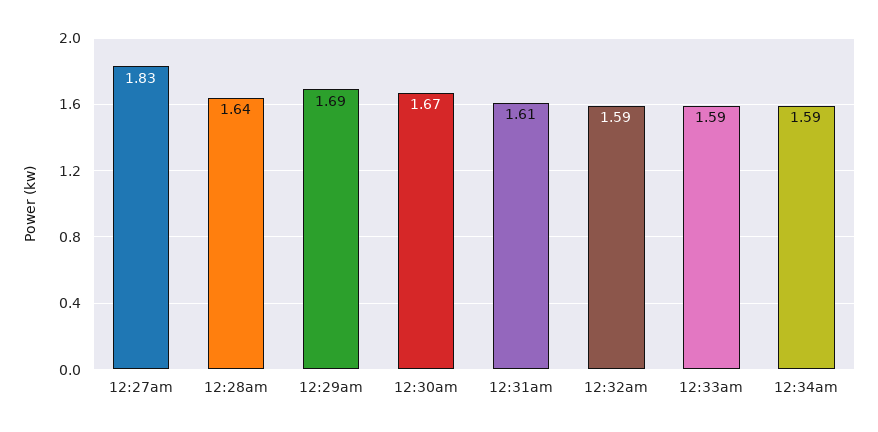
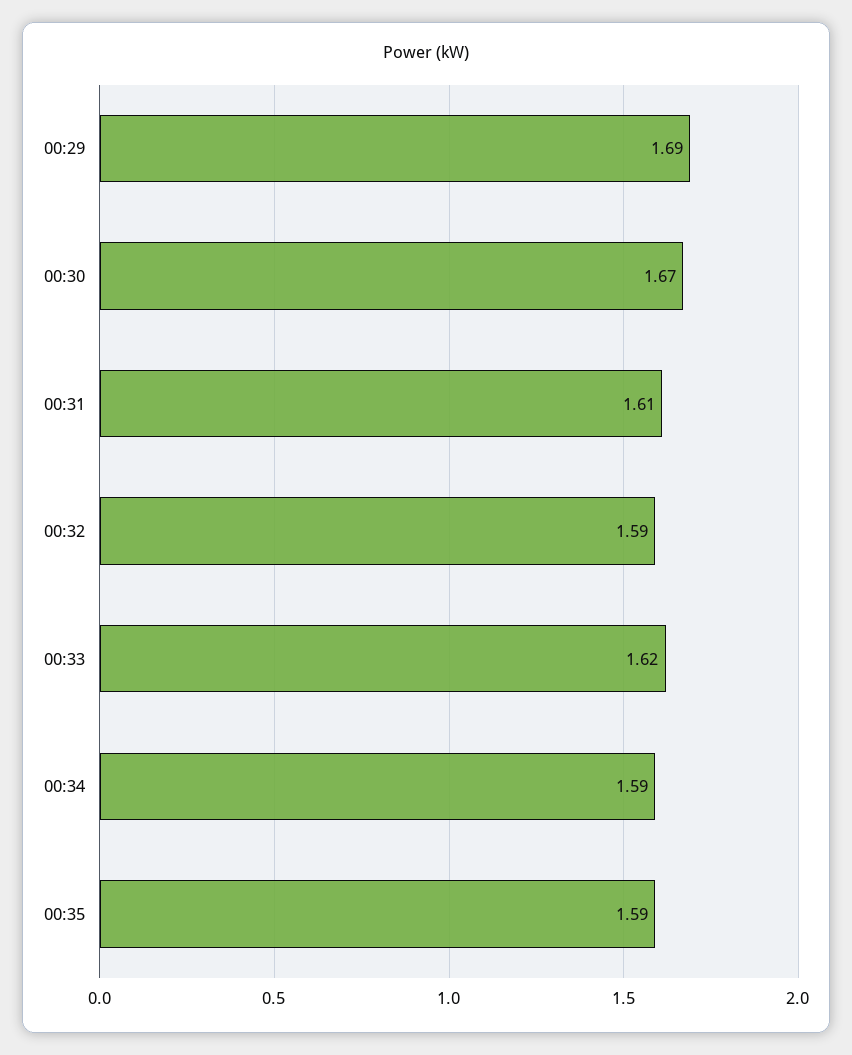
12:27am: 1.83 -> none
12:28am: 1.64 -> none
12:33am: 1.59 -> 1.62
00:35: none -> 1.59

